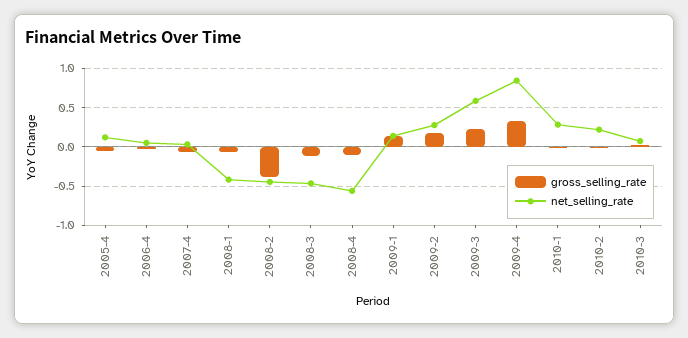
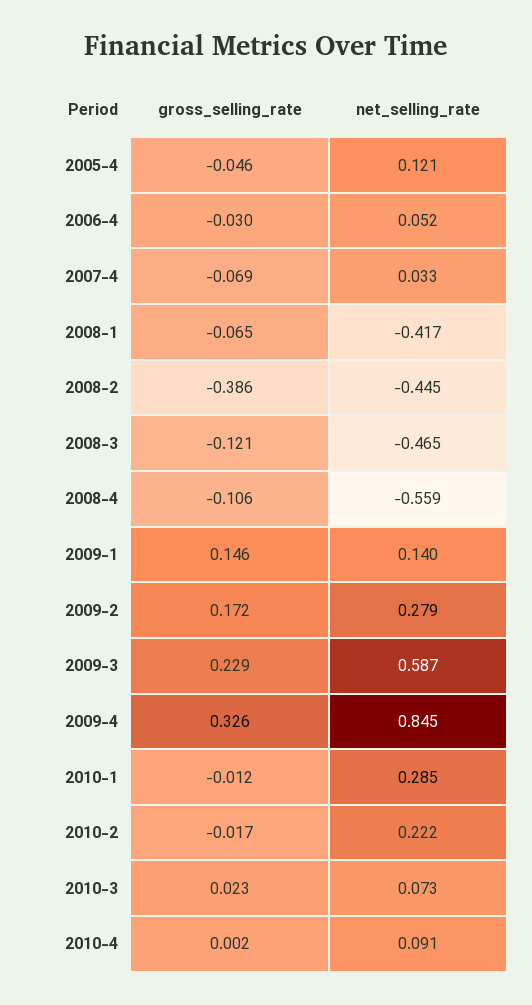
gross_selling_rate, 2010-4: none -> 0.002
net_selling_rate, 2010-4: none -> 0.091

